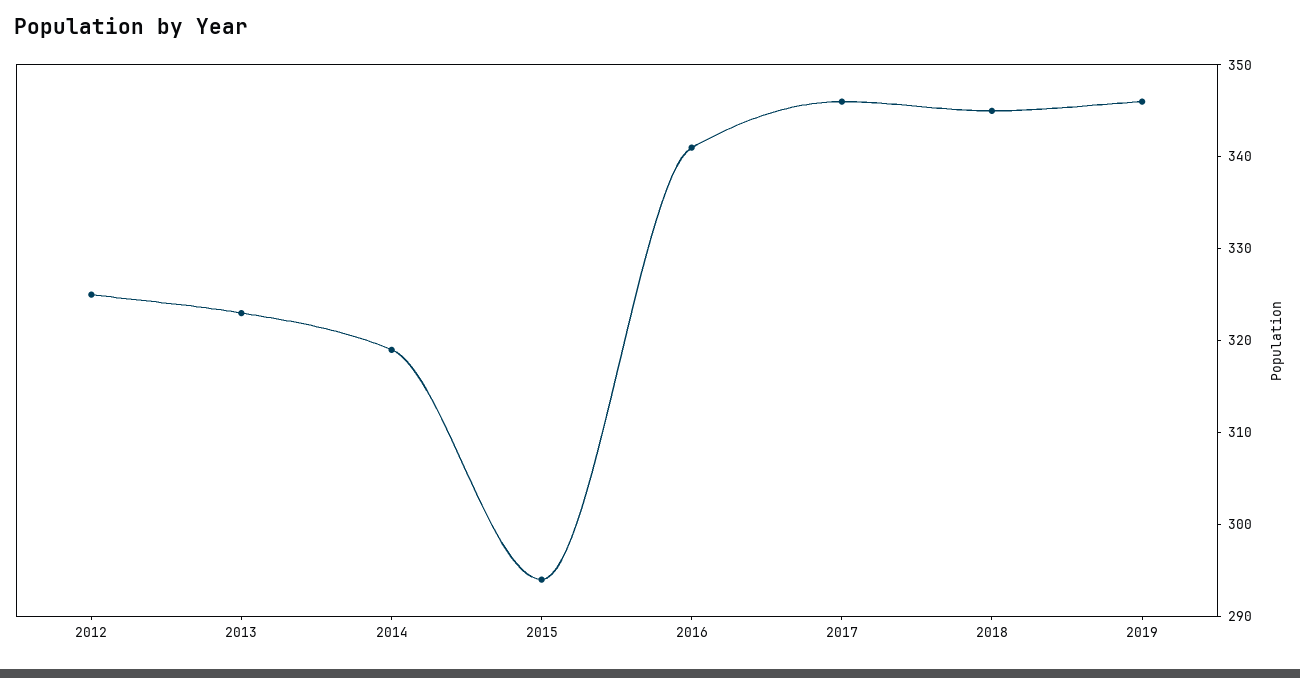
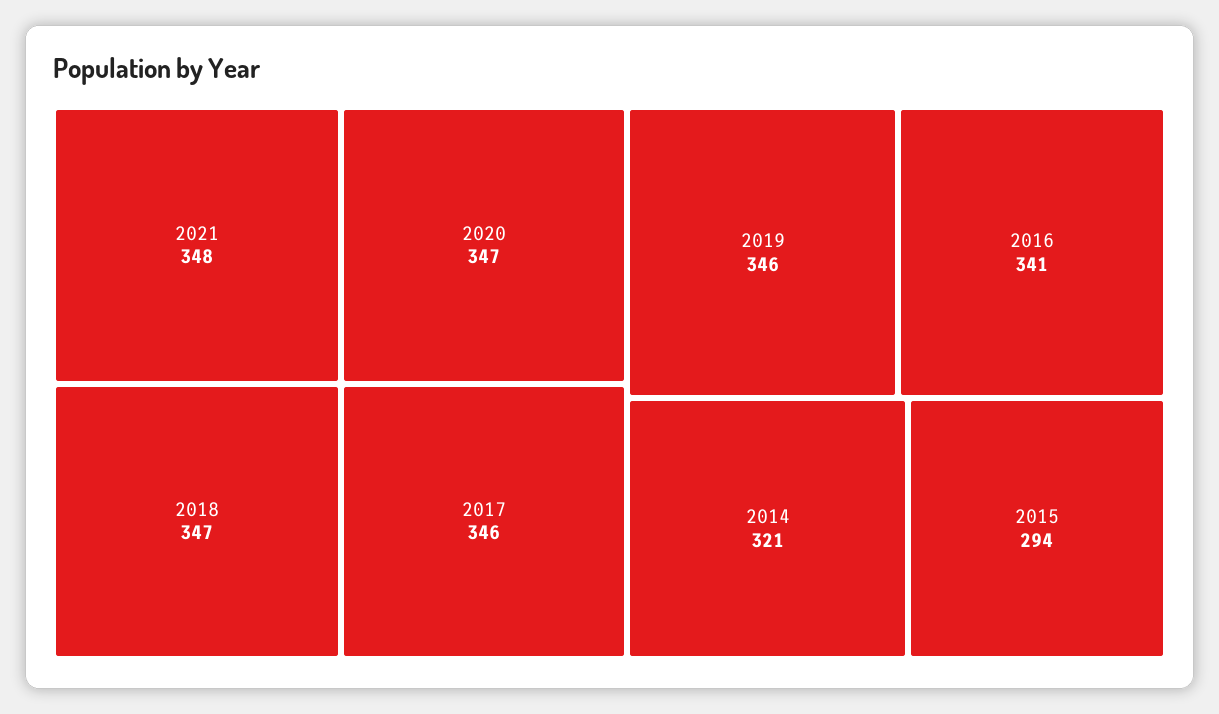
2012: 325 -> none
2013: 323 -> none
2014: 319 -> 321
2018: 345 -> 347
2021: none -> 348
2020: none -> 347

